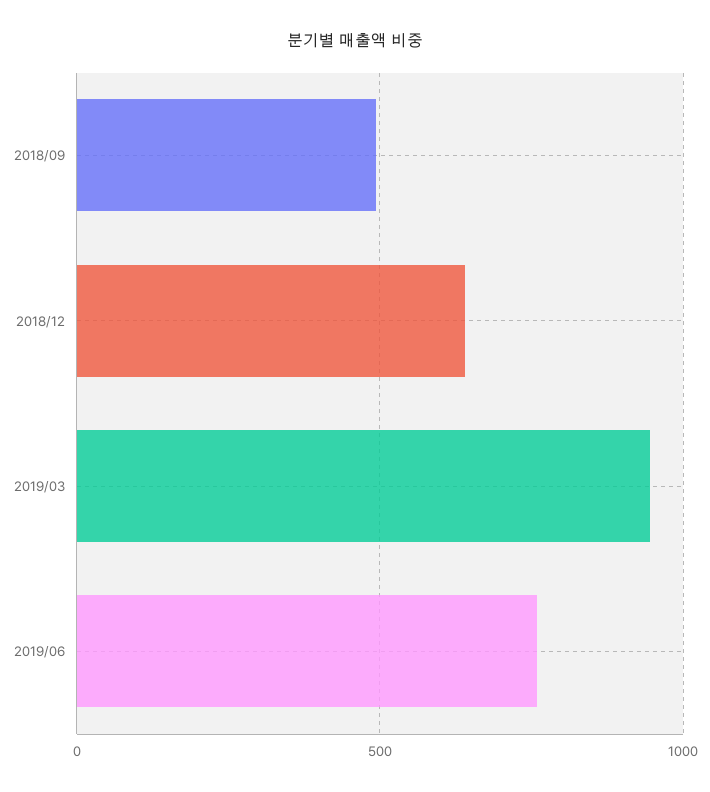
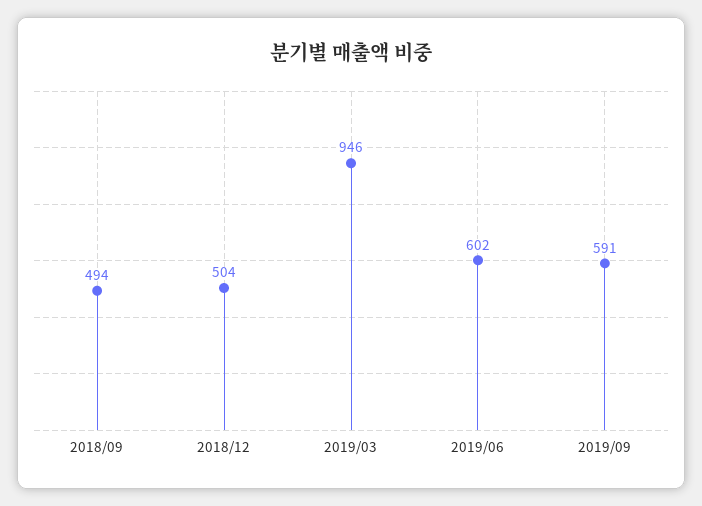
2018/12: 650 -> 504
2019/06: 750 -> 602
2019/09: none -> 591

